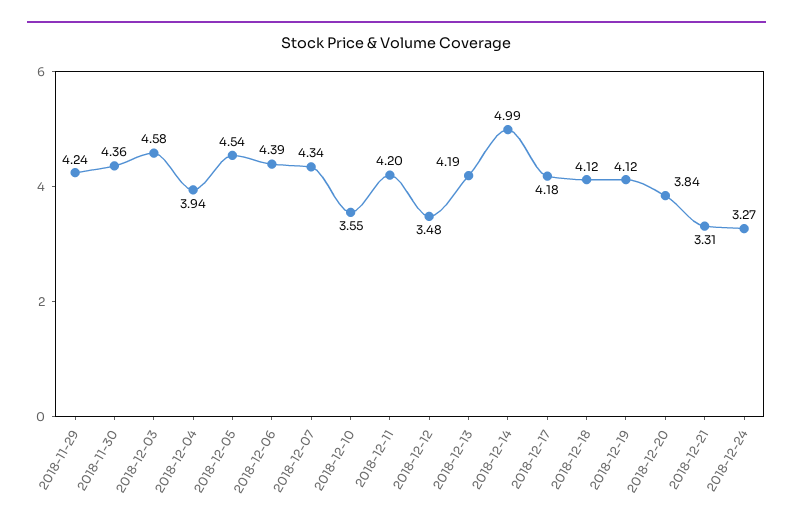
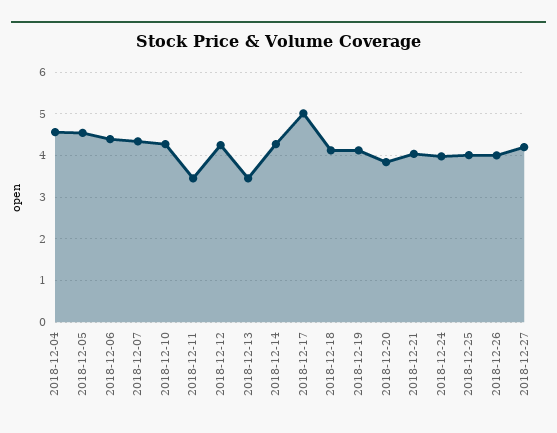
2018-11-29: 4.24 -> none
2018-11-30: 4.36 -> none
2018-12-03: 4.58 -> none
2018-12-04: 3.94 -> 4.6
2018-12-10: 3.55 -> 4.2
2018-12-11: 4.2 -> 3.4
2018-12-12: 3.48 -> 4.2
2018-12-13: 4.19 -> 3.4
2018-12-14: 4.99 -> 4.2
2018-12-17: 4.18 -> 5
2018-12-21: 3.31 -> 4
2018-12-24: 3.27 -> 4
2018-12-25: none -> 4
2018-12-26: none -> 4
2018-12-27: none -> 4.2

